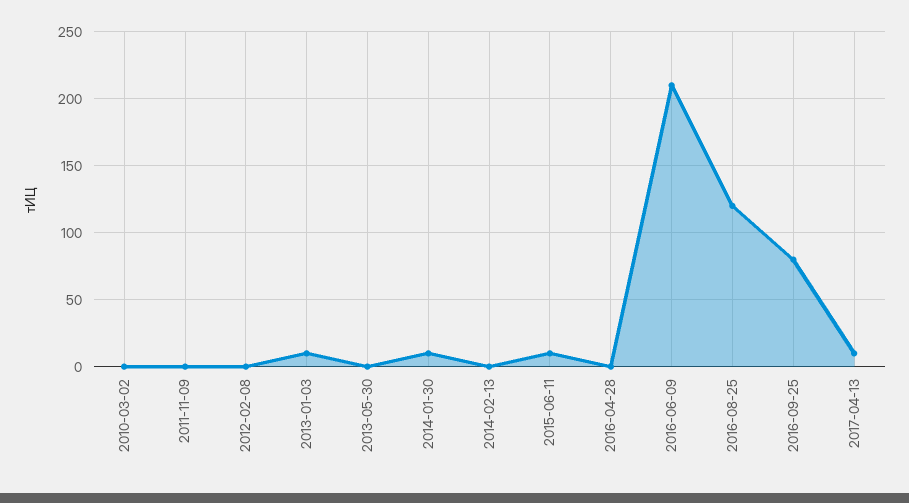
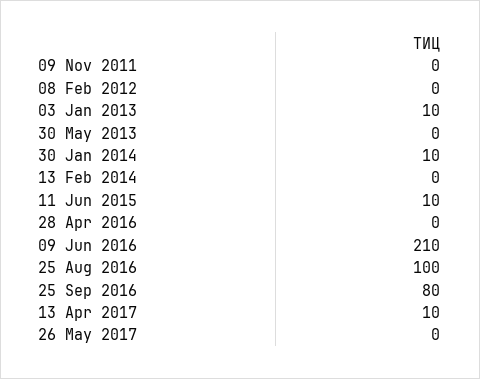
2010-03-02: 0 -> none
2016-08-25: 120 -> 100
26 May 2017: none -> 0

